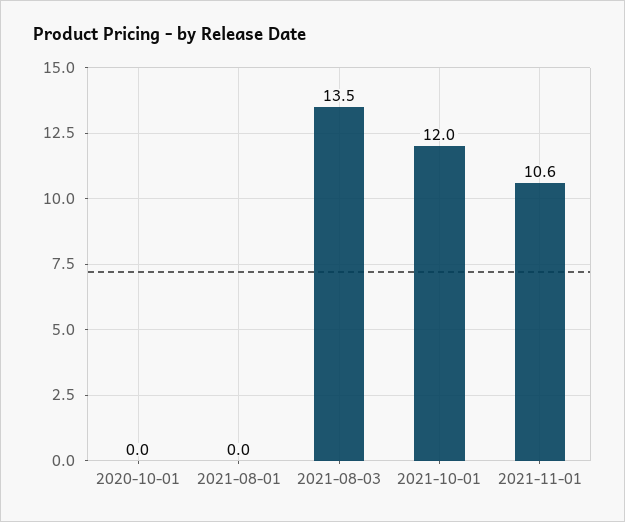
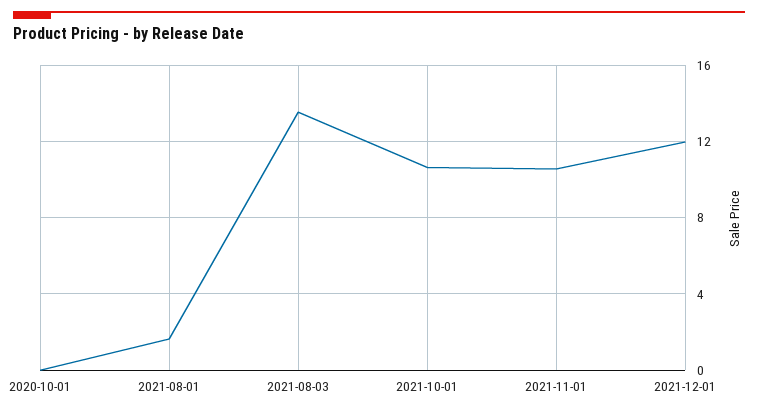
2021-08-01: 0 -> 1.5
2021-10-01: 12 -> 10.5
2021-12-01: none -> 12

